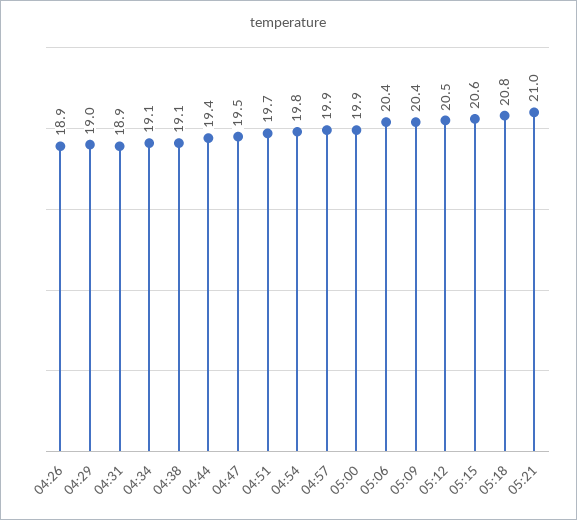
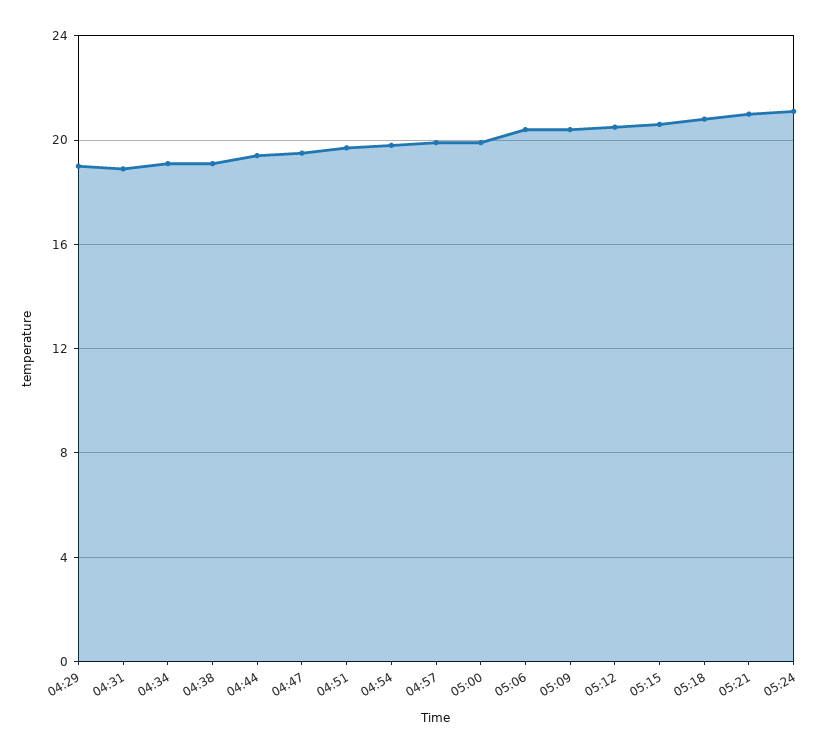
04:26: 18.9 -> none
05:24: none -> 21

